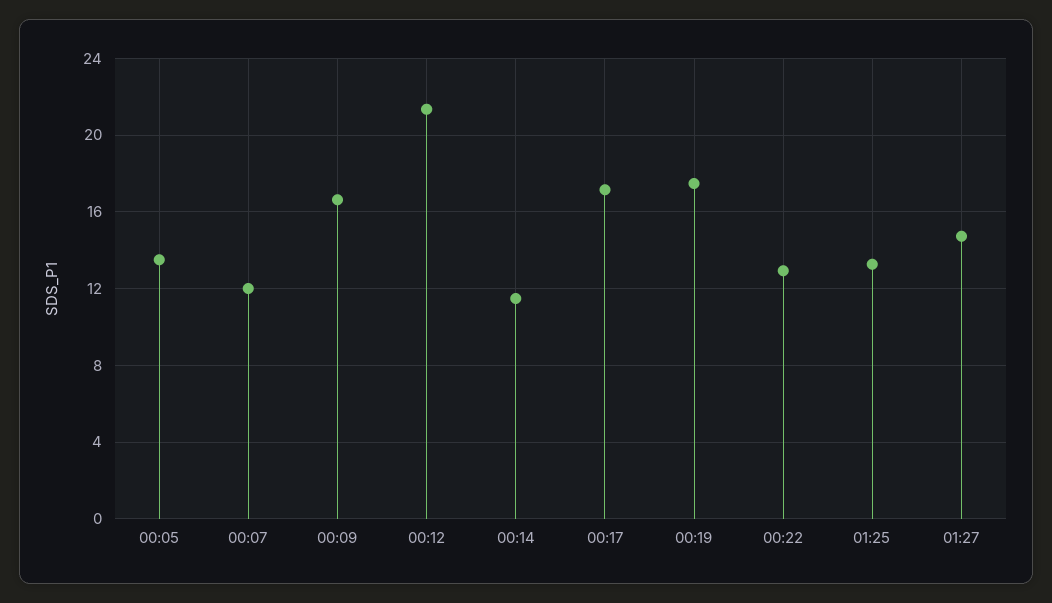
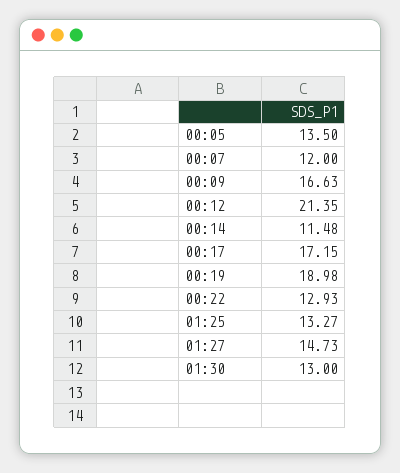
00:19: 17.5 -> 18.98
01:30: none -> 13

